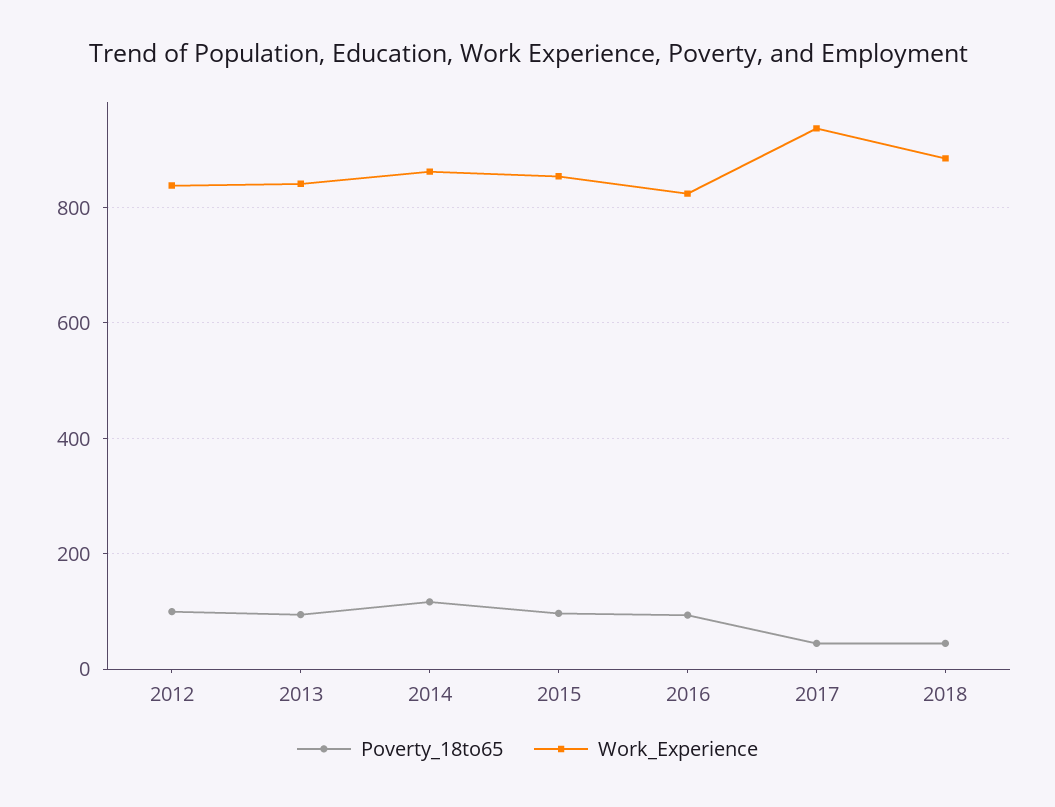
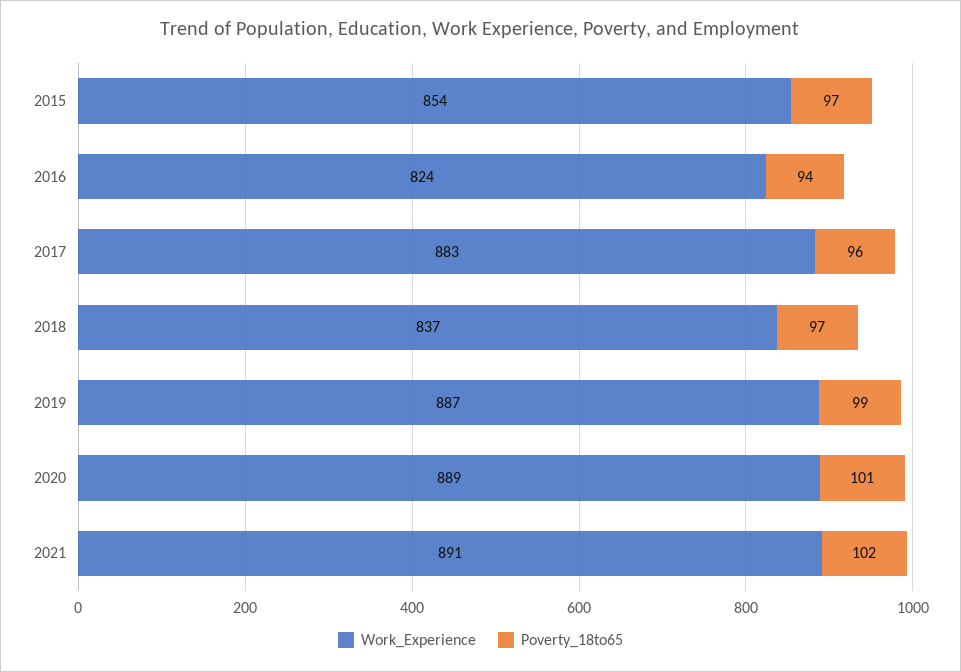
Poverty_18to65, 2012: 100 -> none
Work_Experience, 2012: 840 -> none
Poverty_18to65, 2013: 100 -> none
Work_Experience, 2013: 840 -> none
Poverty_18to65, 2014: 120 -> none
Work_Experience, 2014: 860 -> none
Poverty_18to65, 2017: 40 -> 96
Work_Experience, 2017: 940 -> 883
Poverty_18to65, 2018: 40 -> 97
Work_Experience, 2018: 880 -> 837
Work_Experience, 2019: none -> 887
Poverty_18to65, 2019: none -> 99
Work_Experience, 2020: none -> 889
Poverty_18to65, 2020: none -> 101
Work_Experience, 2021: none -> 891
Poverty_18to65, 2021: none -> 102

